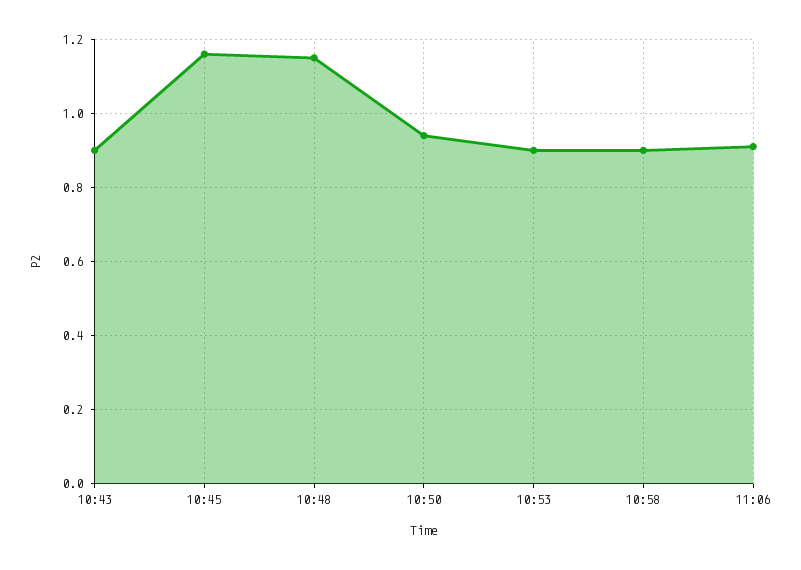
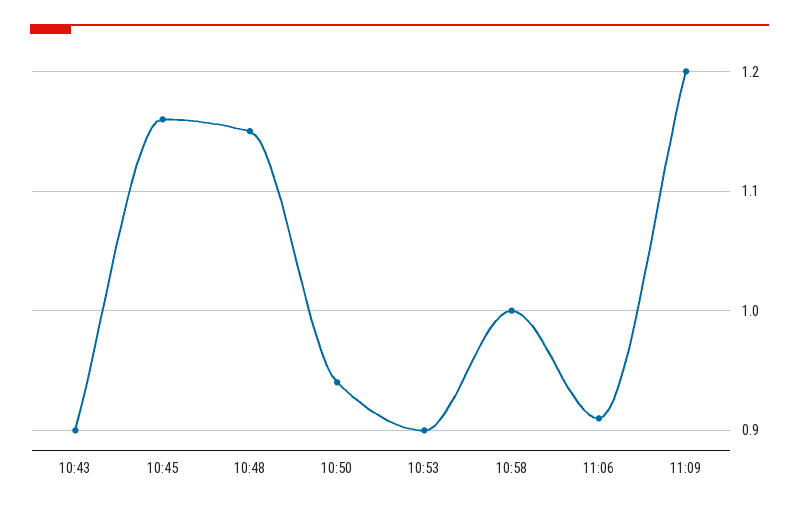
10:58: 0.9 -> 1
11:09: none -> 1.2

